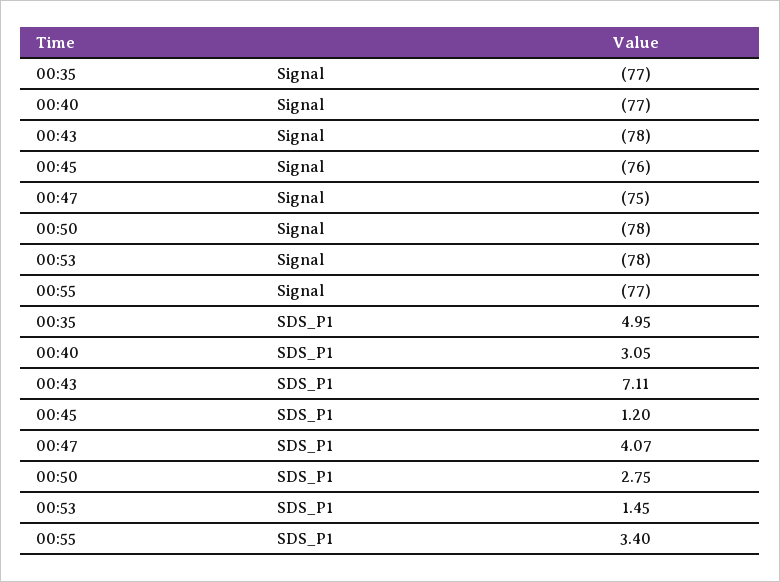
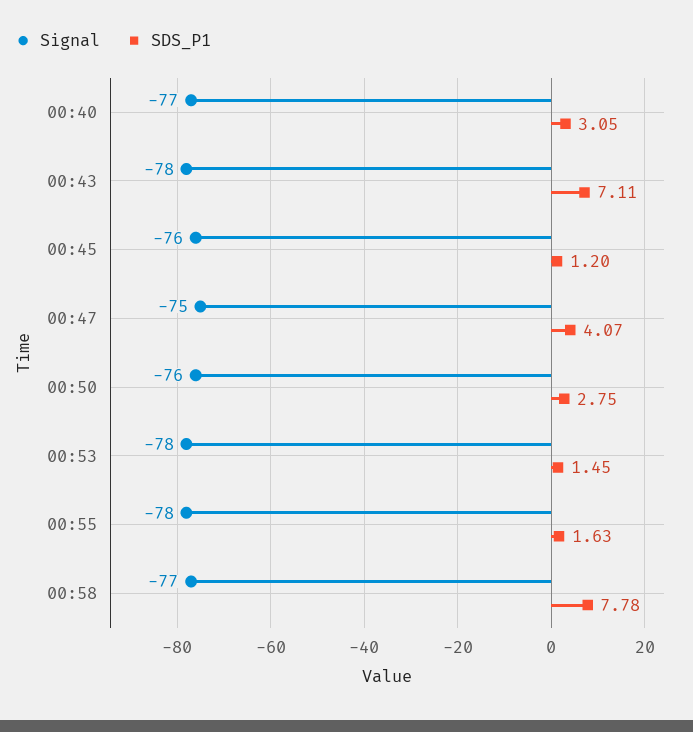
Signal, 00:35: -77 -> none
Signal, 00:50: -78 -> -76
Signal, 00:55: -77 -> -78
SDS_P1, 00:35: 4.95 -> none
SDS_P1, 00:55: 3.4 -> 1.63
Signal, 00:58: none -> -77
SDS_P1, 00:58: none -> 7.78

